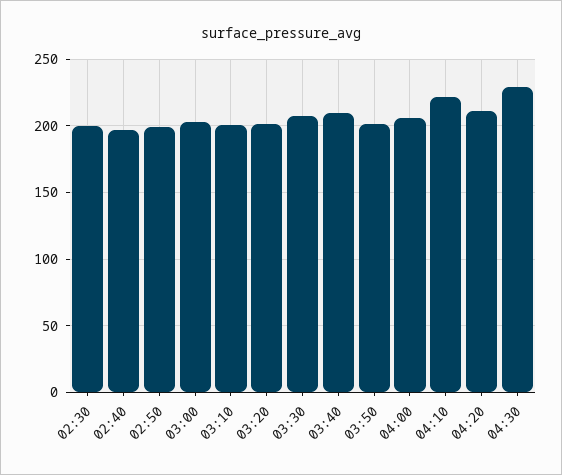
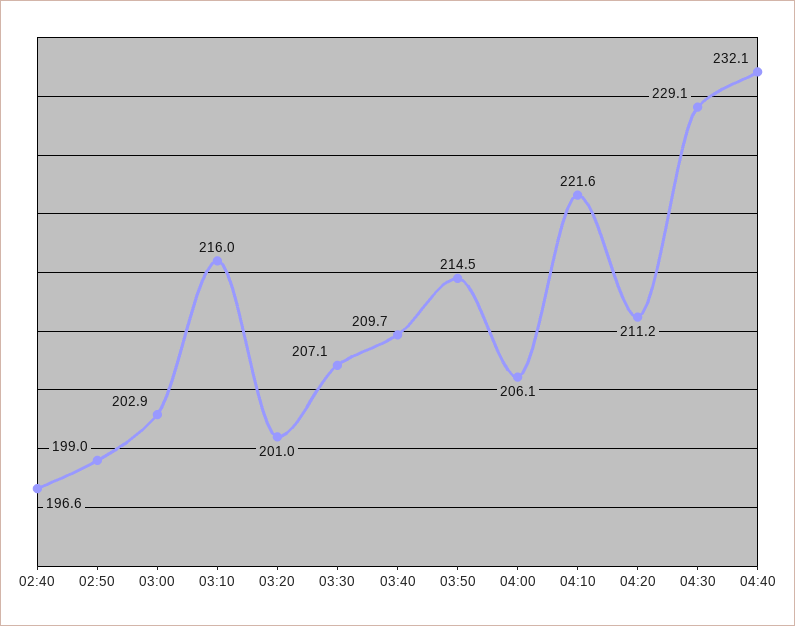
02:30: 200 -> none
03:10: 200 -> 216
03:50: 200 -> 214.5
04:40: none -> 232.1

